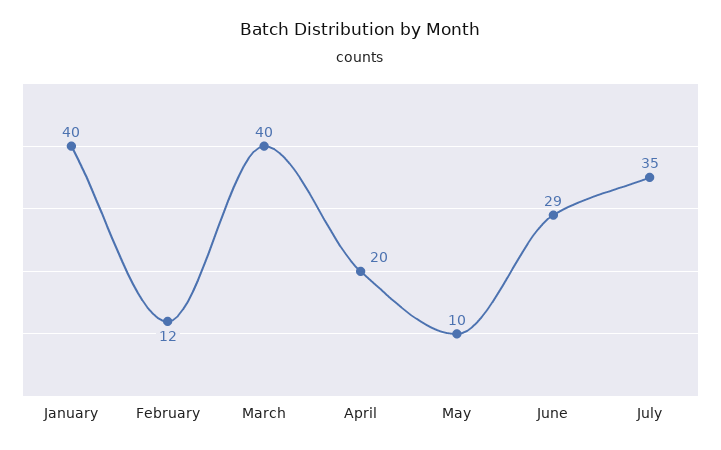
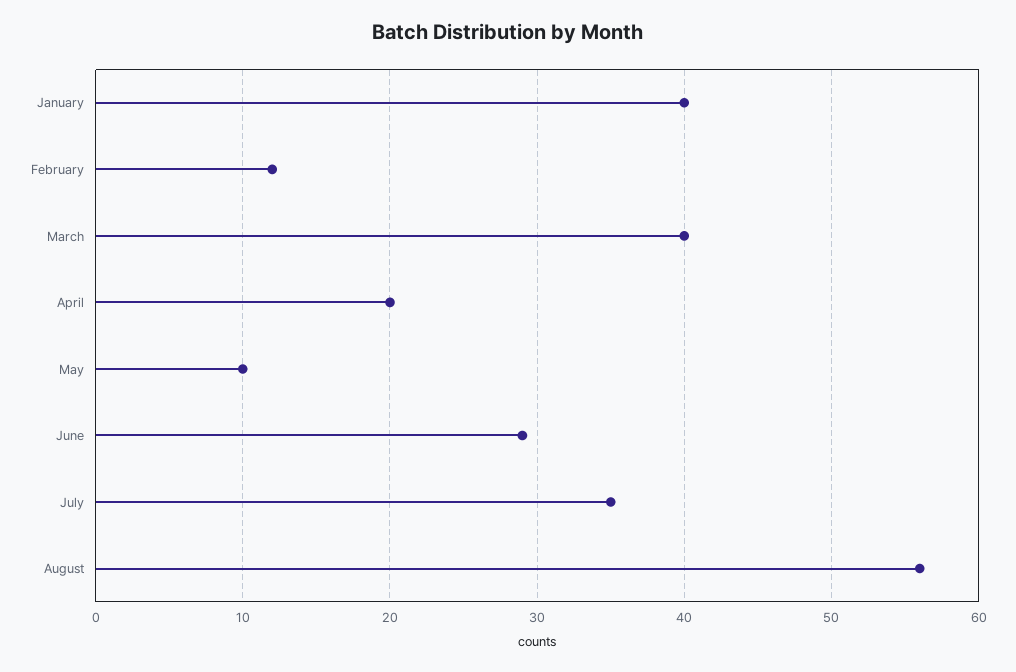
August: none -> 56

